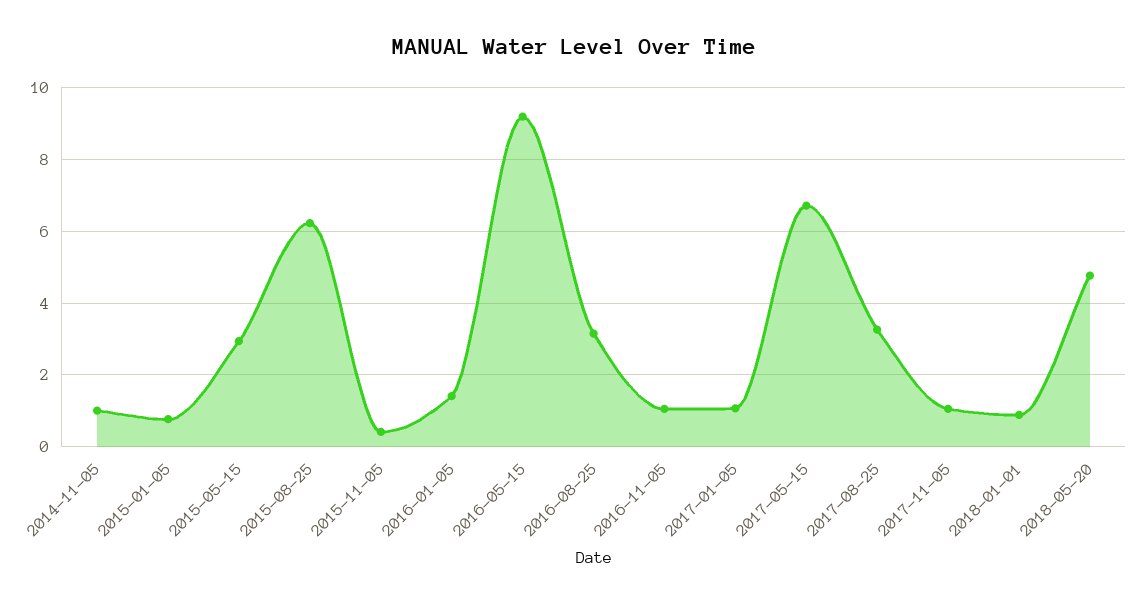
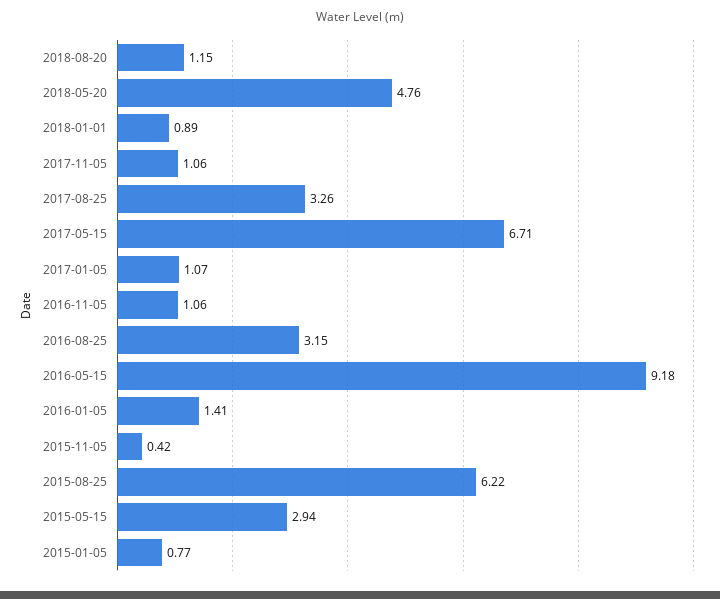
2014-11-05: 1 -> none
2018-08-20: none -> 1.15

